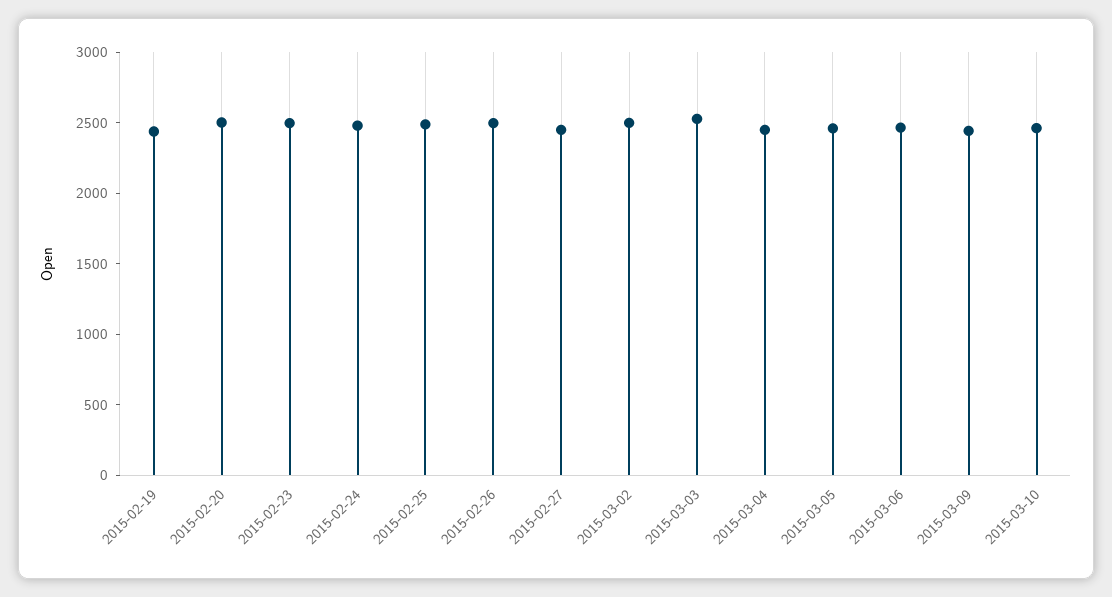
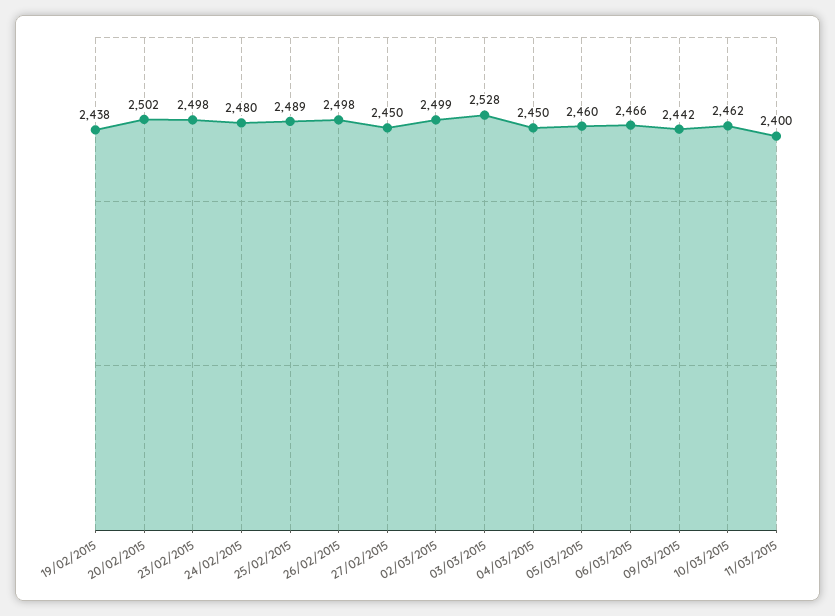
11/03/2015: none -> 2400

